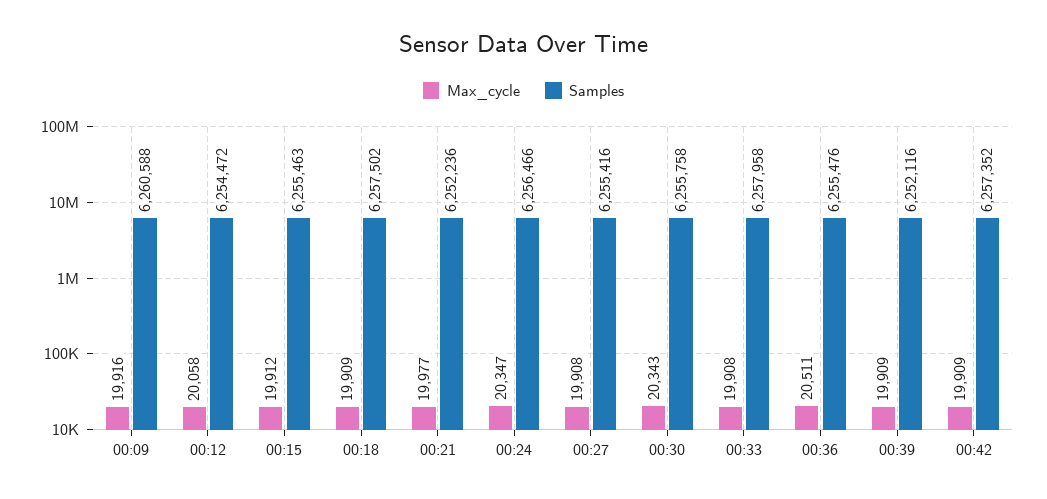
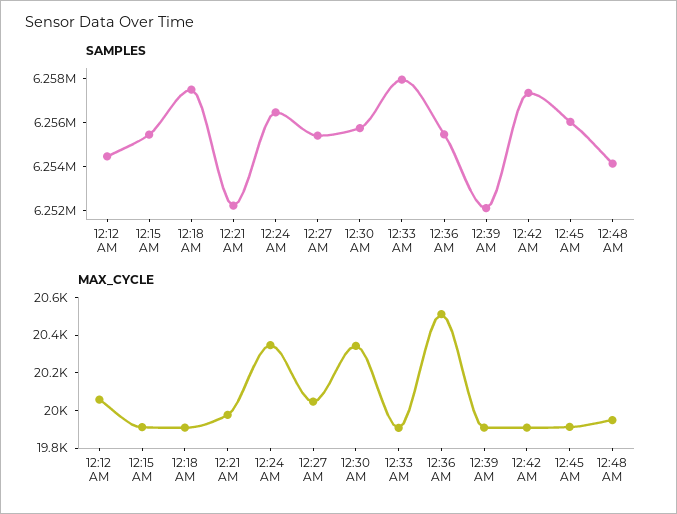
Max_cycle, 00:09: 19916 -> none
Samples, 00:09: 6260588 -> none
Max_cycle, 00:27: 19908 -> 20050
Samples, 12:45 AM: none -> 6256000
Samples, 12:48 AM: none -> 6254000
Max_cycle, 12:45 AM: none -> 19900
Max_cycle, 12:48 AM: none -> 19950

